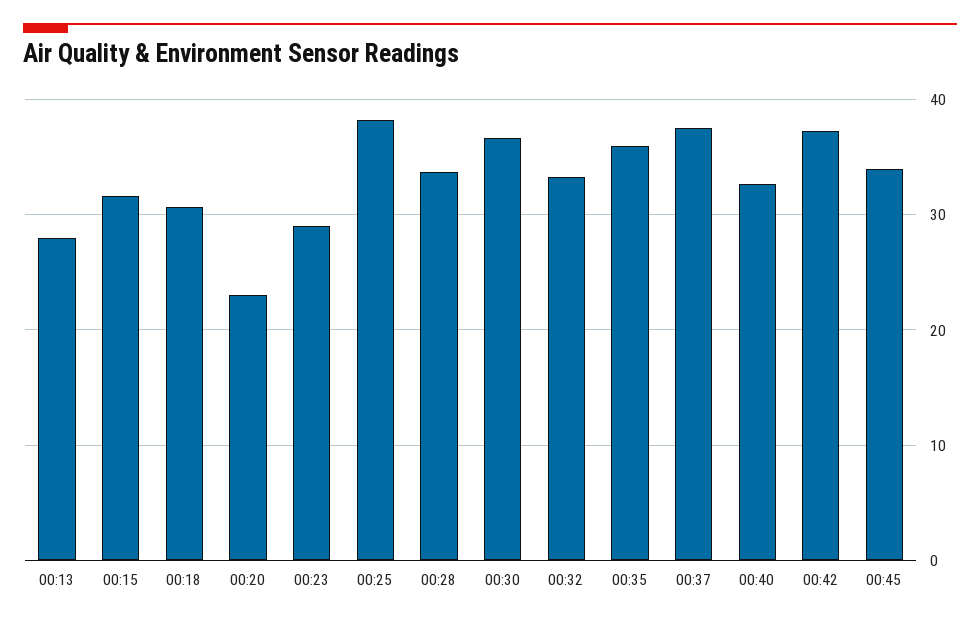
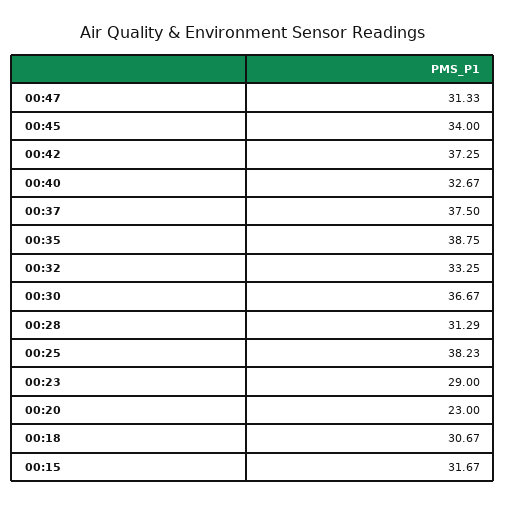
00:13: 28 -> none
00:28: 34 -> 31.29
00:35: 36 -> 38.75
00:47: none -> 31.33

